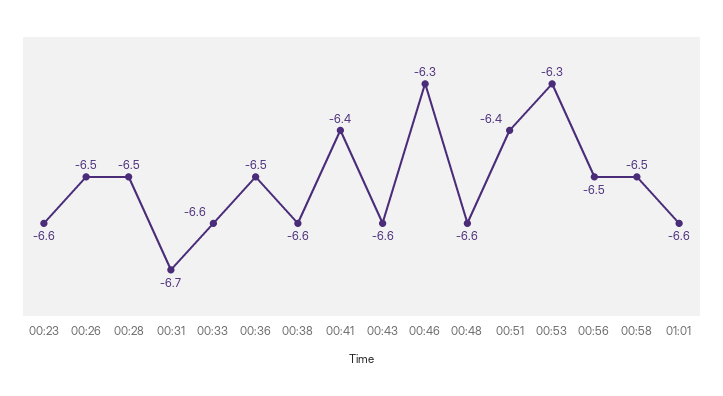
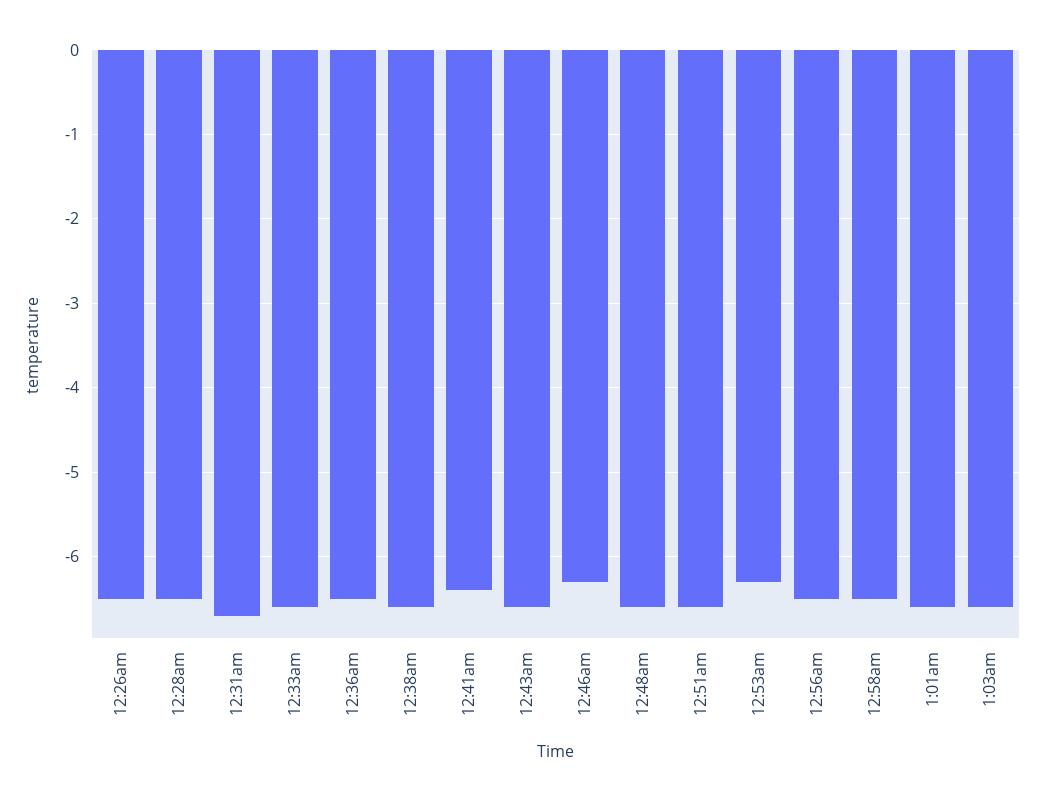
00:23: -6.6 -> none
00:51: -6.4 -> -6.6
1:03am: none -> -6.6

